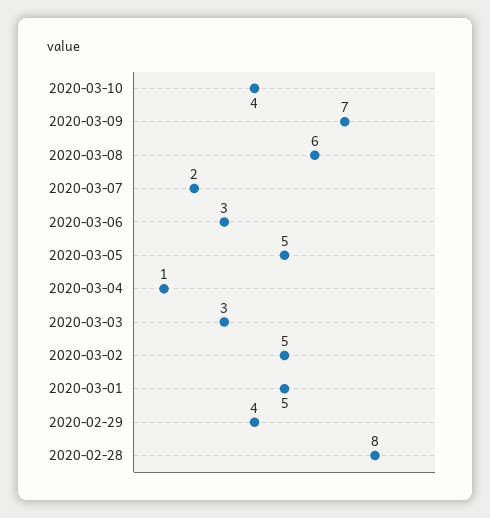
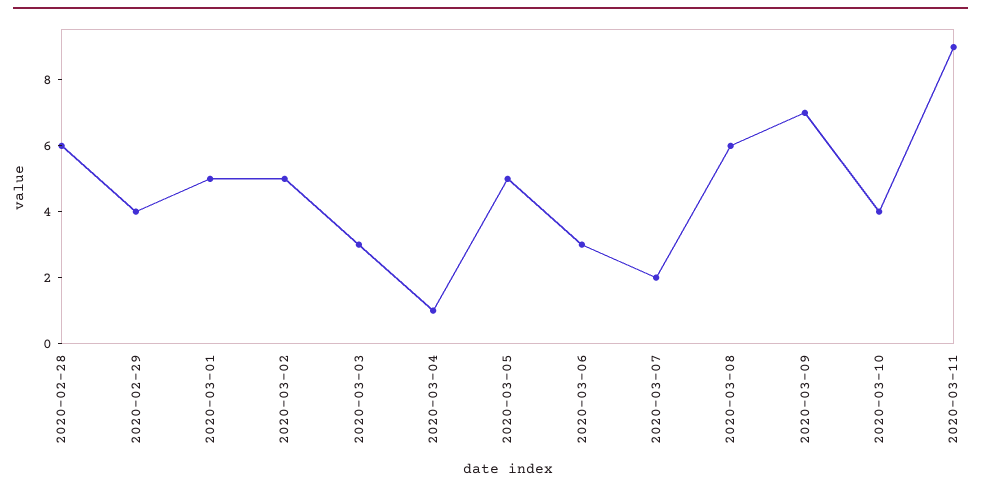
2020-02-28: 8 -> 6
2020-03-11: none -> 9

